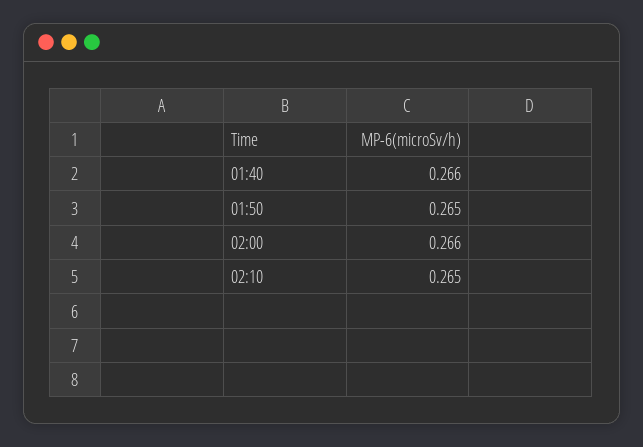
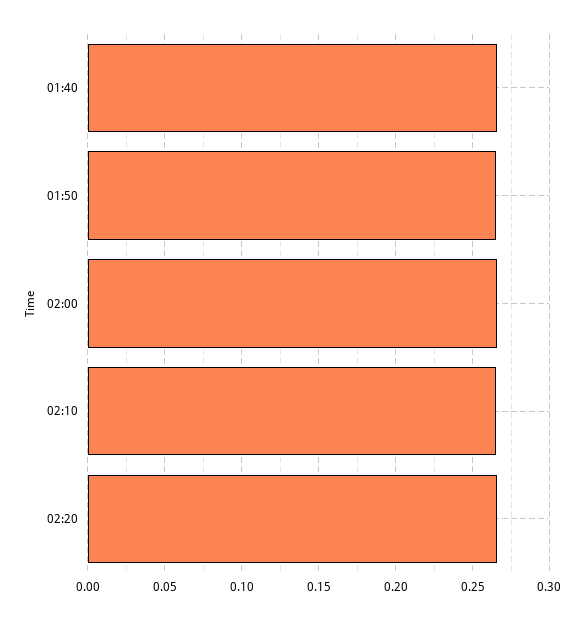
02:20: none -> 0.265

